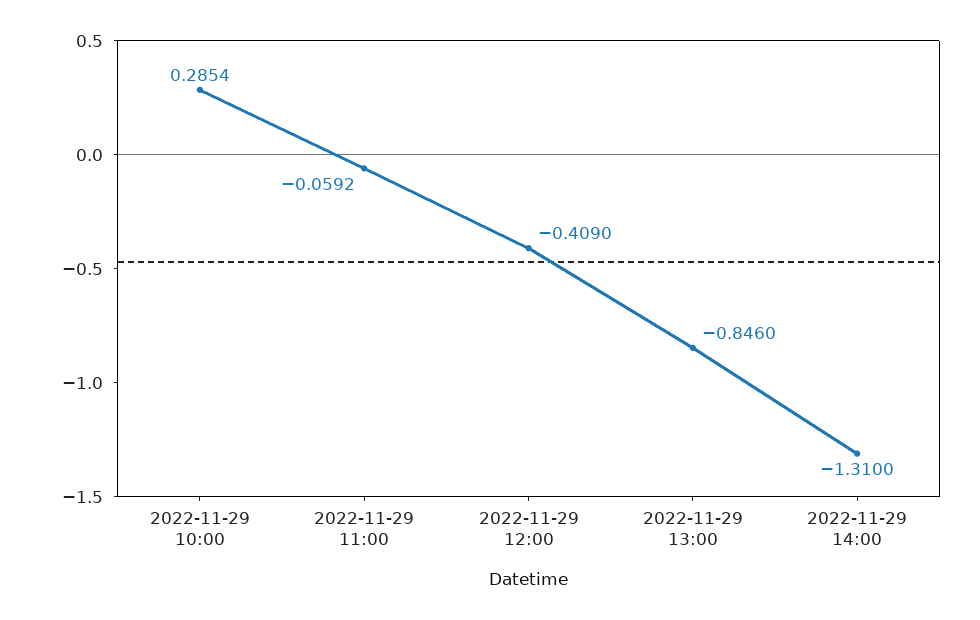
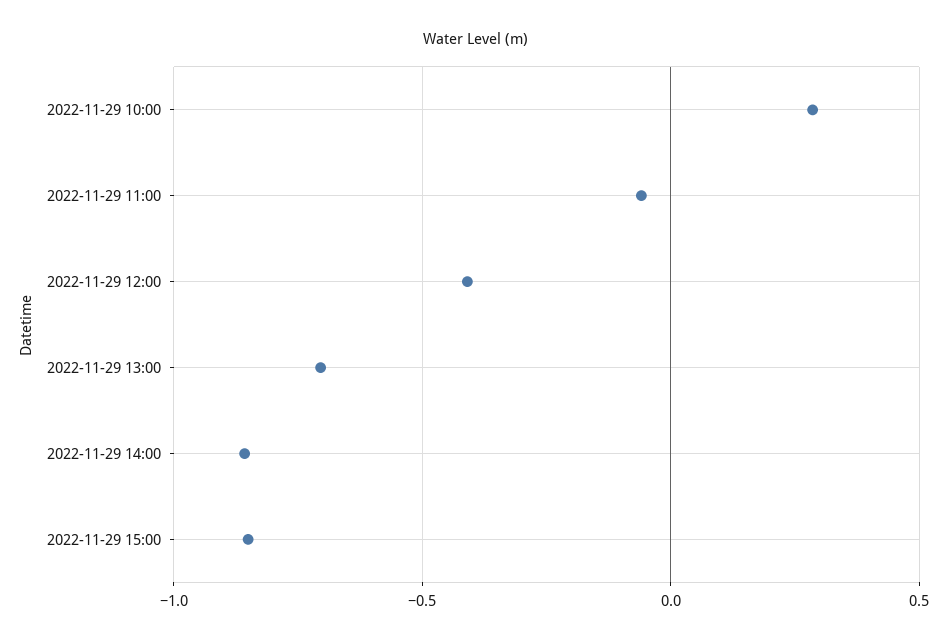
2022-11-29 13:00: -0.846 -> -0.7
2022-11-29 14:00: -1.31 -> -0.85
2022-11-29 15:00: none -> -0.85

